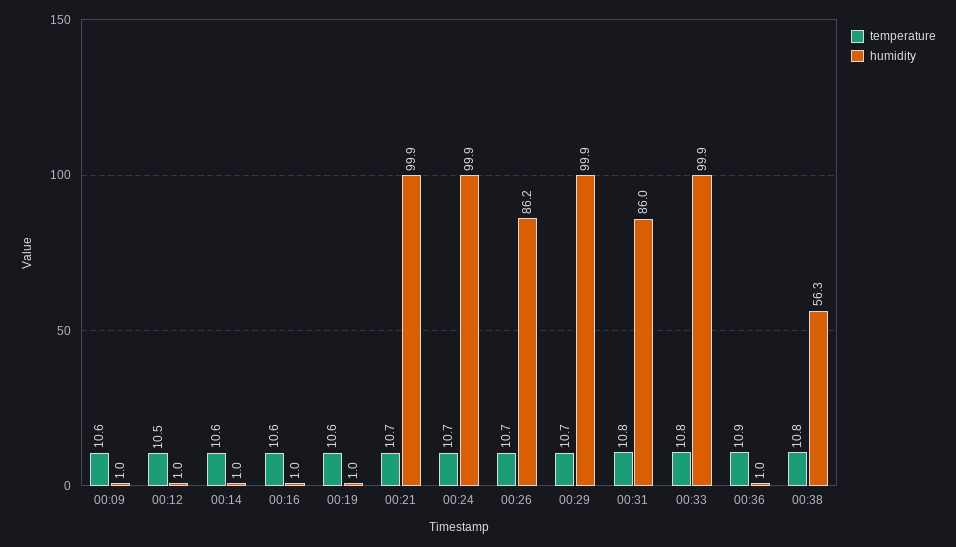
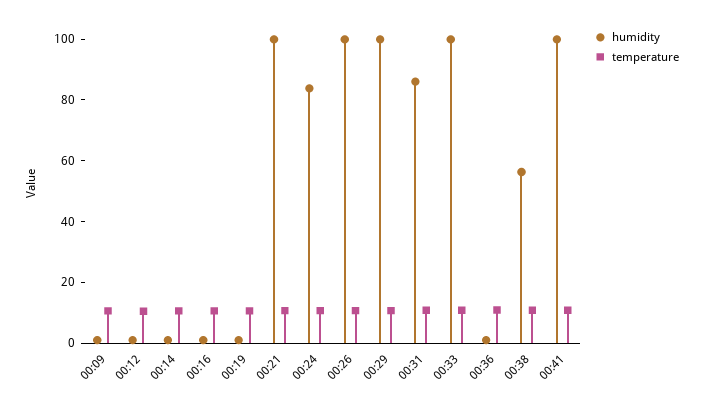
humidity, 00:24: 99.9 -> 85
humidity, 00:26: 86.2 -> 100
humidity, 00:41: none -> 100
temperature, 00:41: none -> 10

